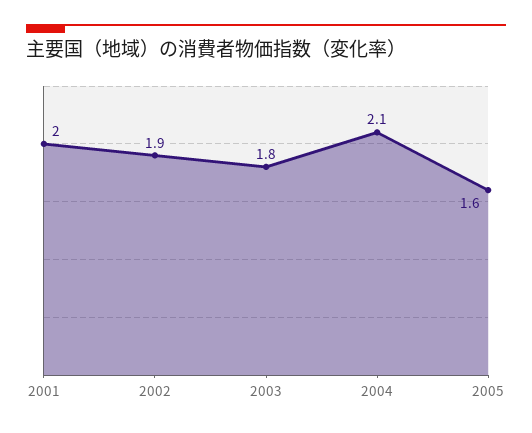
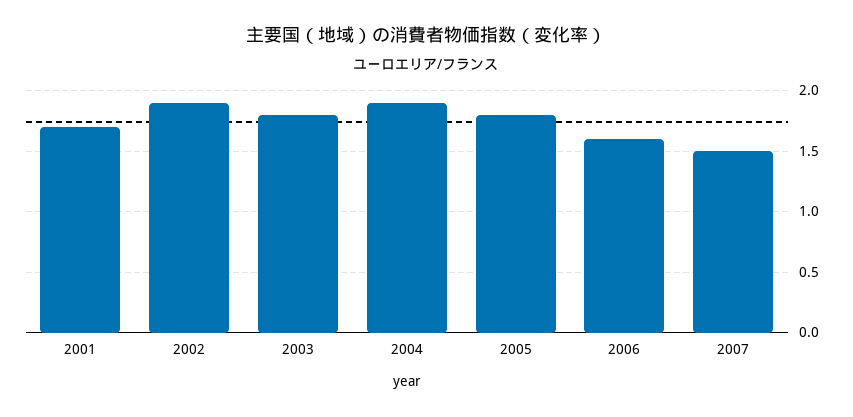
2001: 2 -> 1.7
2004: 2.1 -> 1.9
2005: 1.6 -> 1.8
2006: none -> 1.6
2007: none -> 1.5

